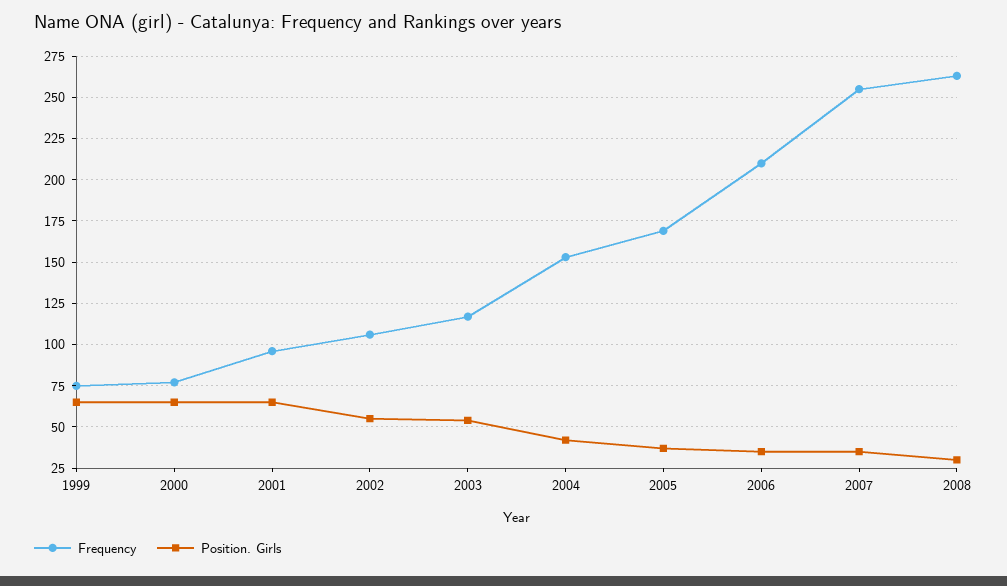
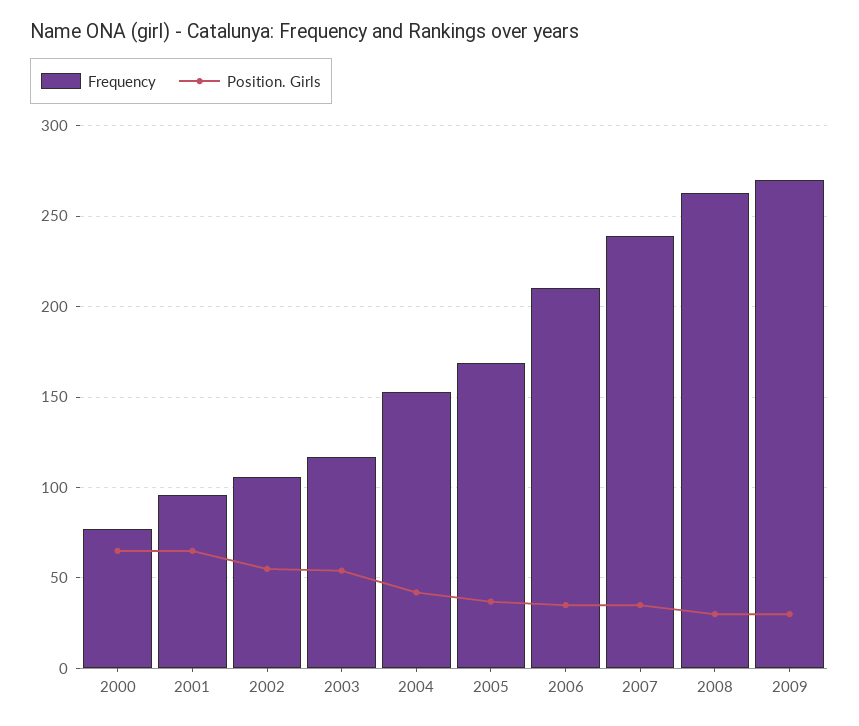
Frequency, 1999: 75 -> none
Position. Girls, 1999: 65 -> none
Frequency, 2007: 255 -> 240
Frequency, 2009: none -> 270
Position. Girls, 2009: none -> 30

